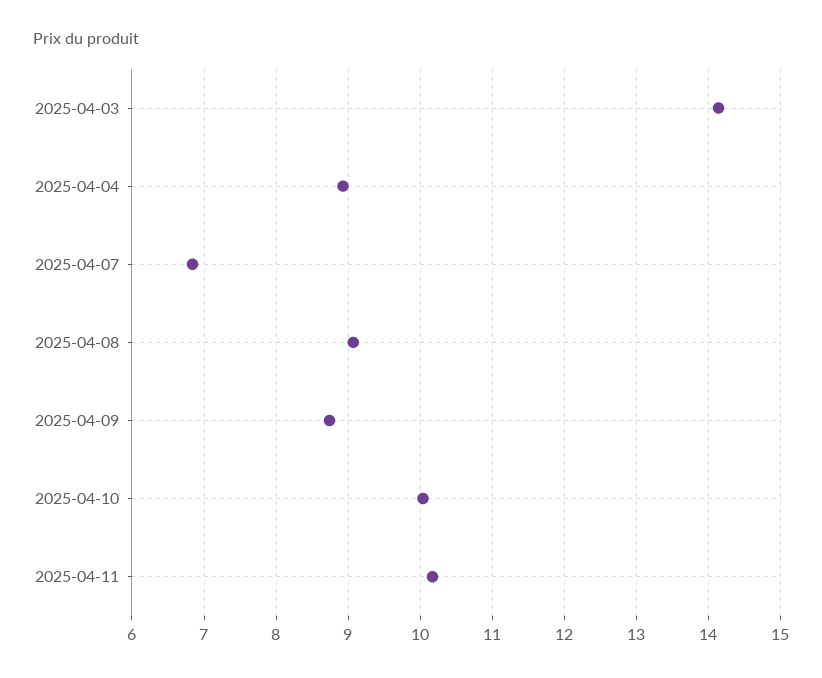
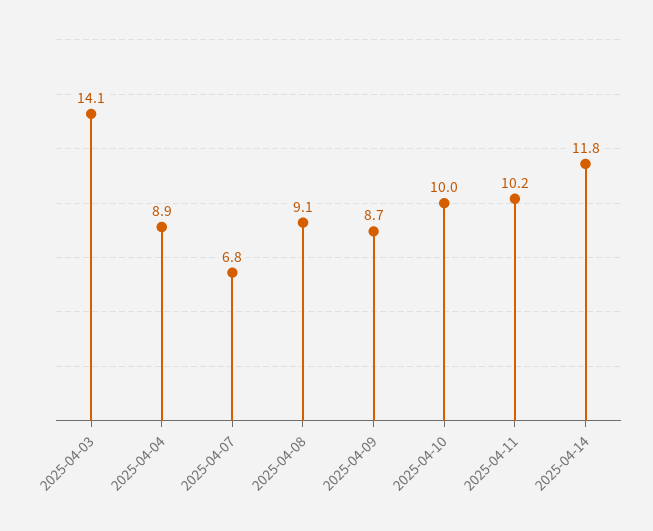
2025-04-14: none -> 11.8

